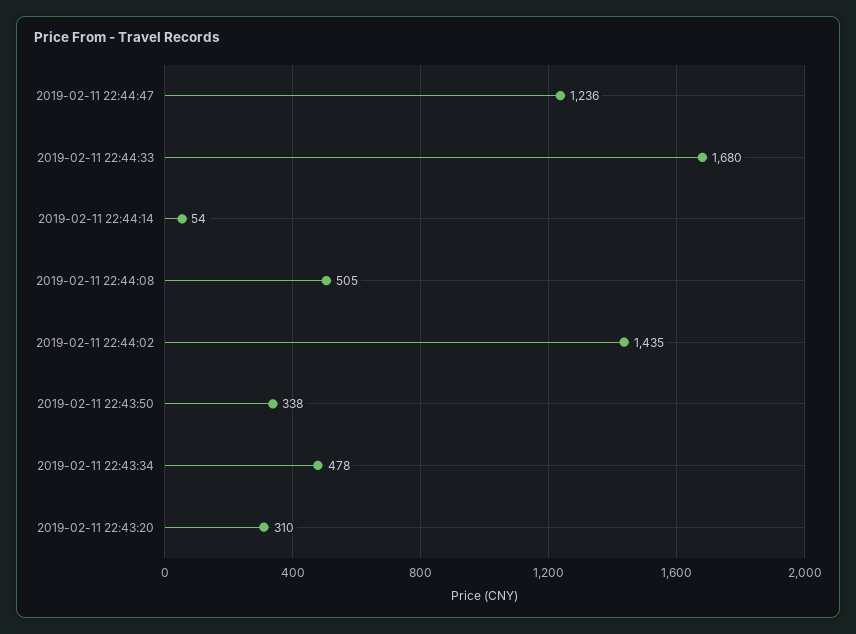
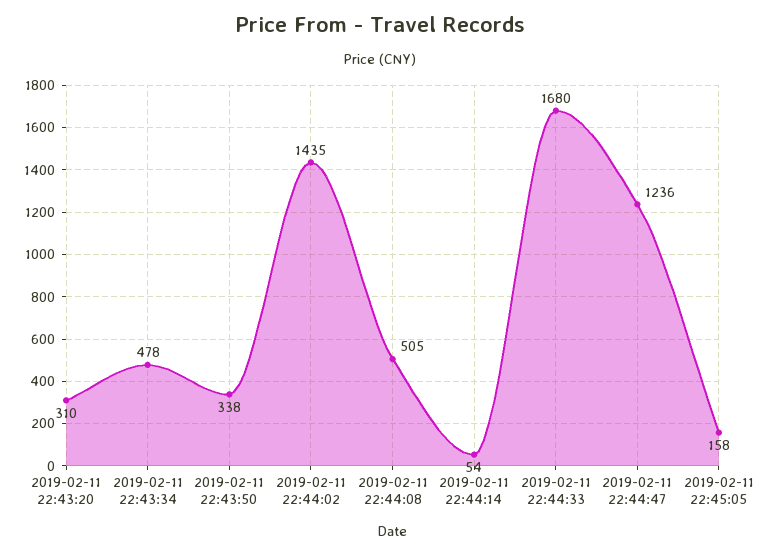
2019-02-11 22:45:05: none -> 158

